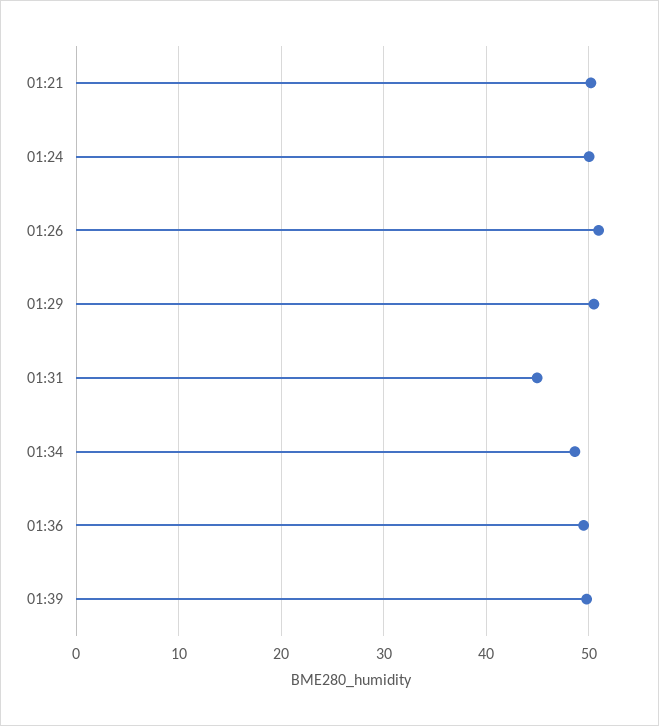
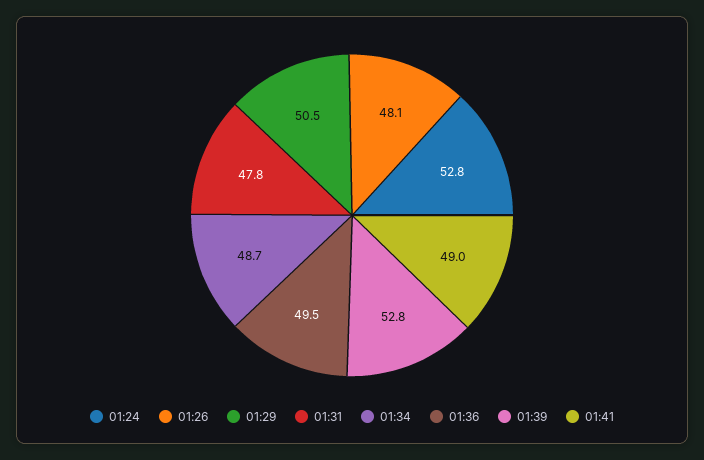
01:21: 50 -> none
01:24: 50 -> 52.8
01:26: 51 -> 48.1
01:31: 45 -> 47.8
01:39: 50 -> 52.8
01:41: none -> 49

